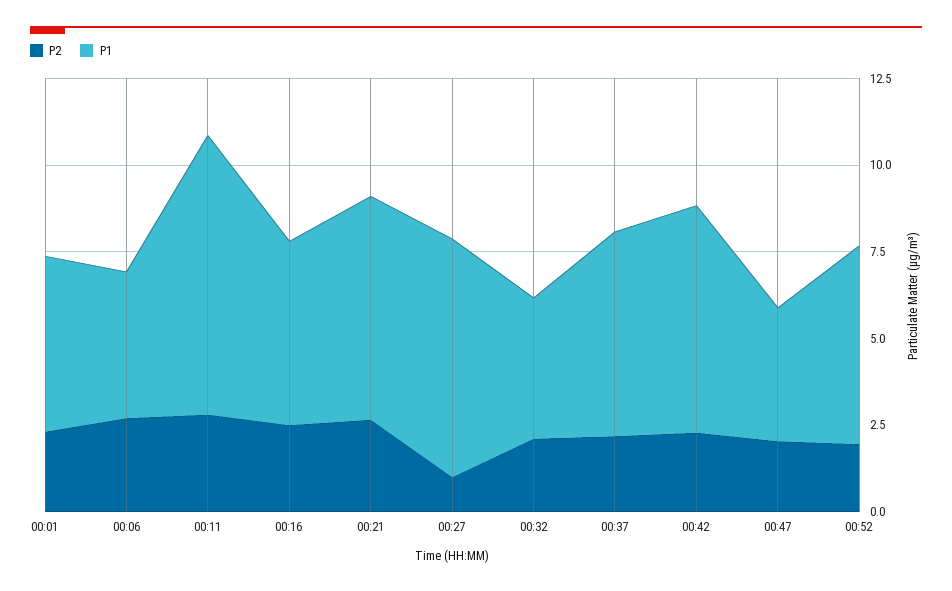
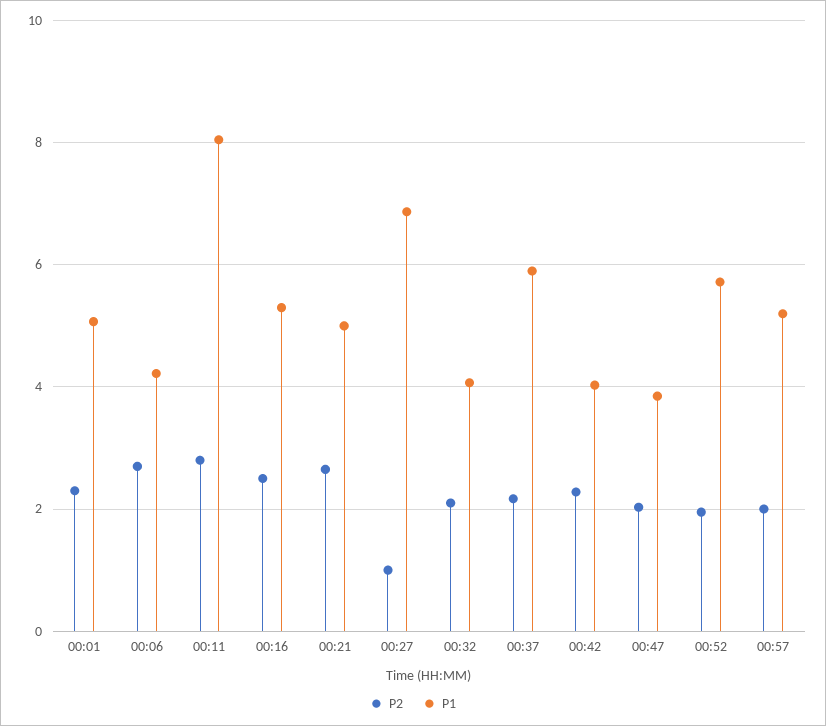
P1, 00:21: 6.5 -> 5
P1, 00:42: 6.5 -> 4
P2, 00:57: none -> 2
P1, 00:57: none -> 5.2

